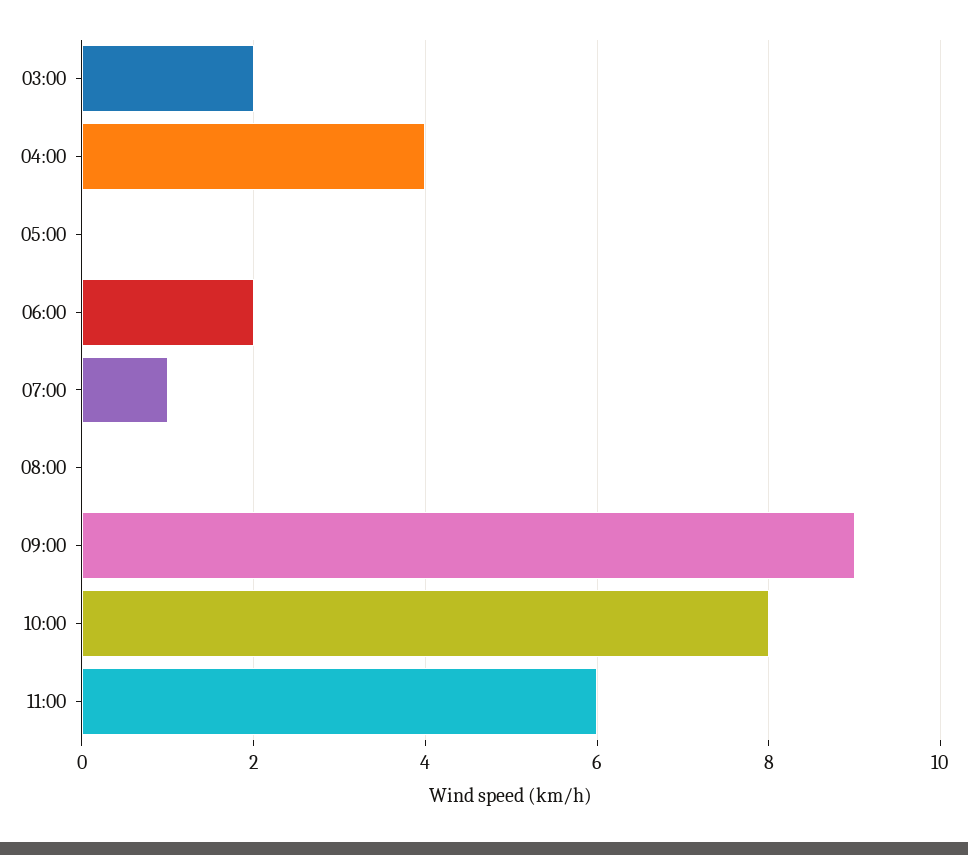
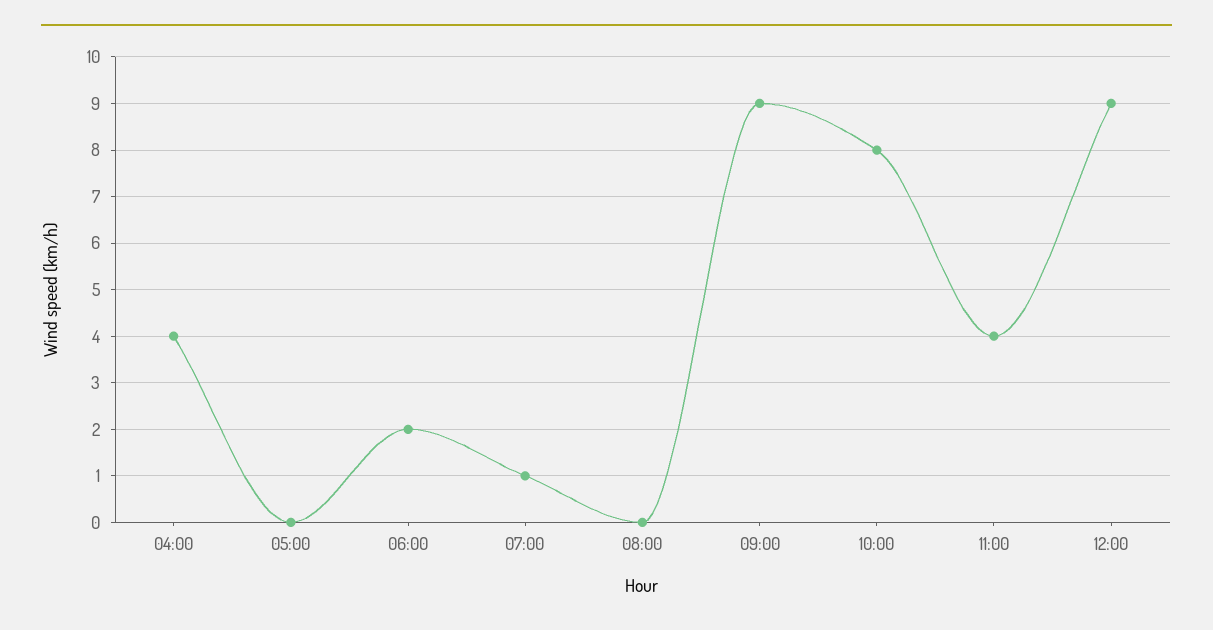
03:00: 2 -> none
11:00: 6 -> 4
12:00: none -> 9

